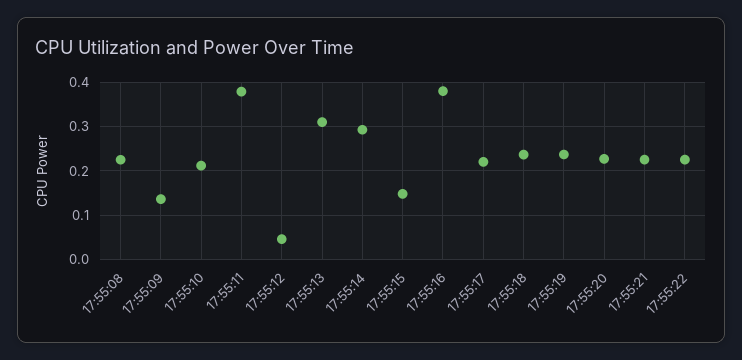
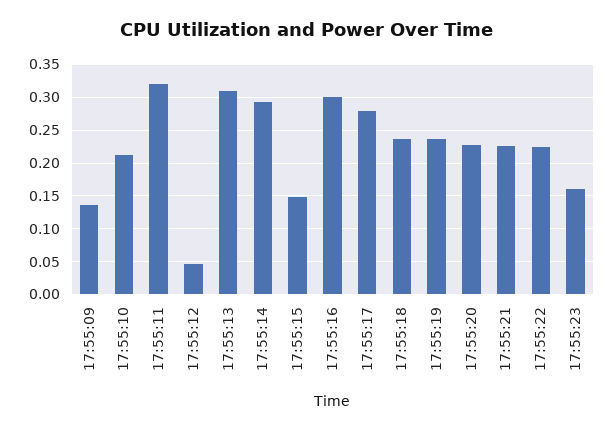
17:55:08: 0.22 -> none
17:55:11: 0.38 -> 0.32
17:55:16: 0.38 -> 0.3
17:55:17: 0.22 -> 0.28
17:55:23: none -> 0.16

